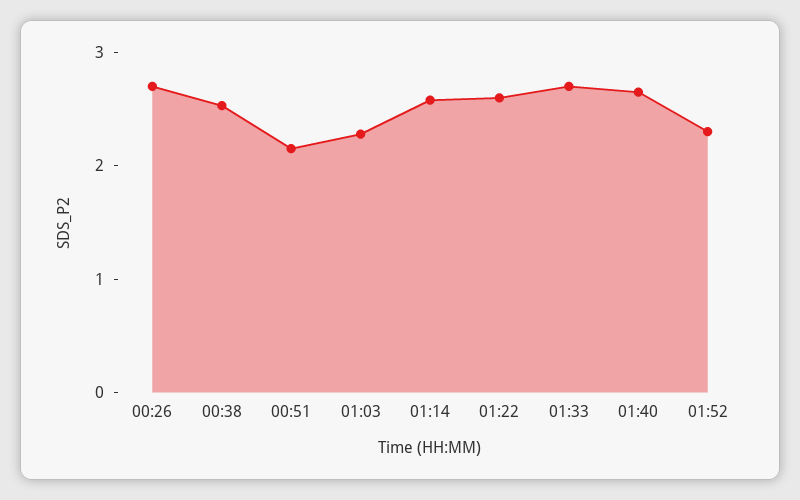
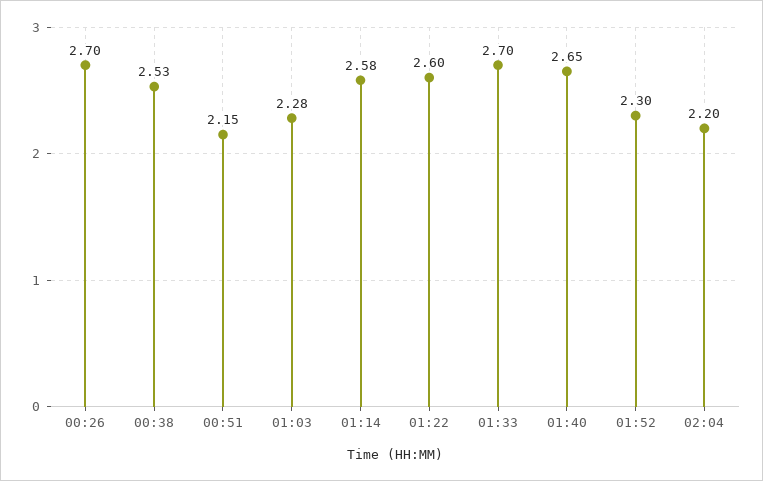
02:04: none -> 2.2

